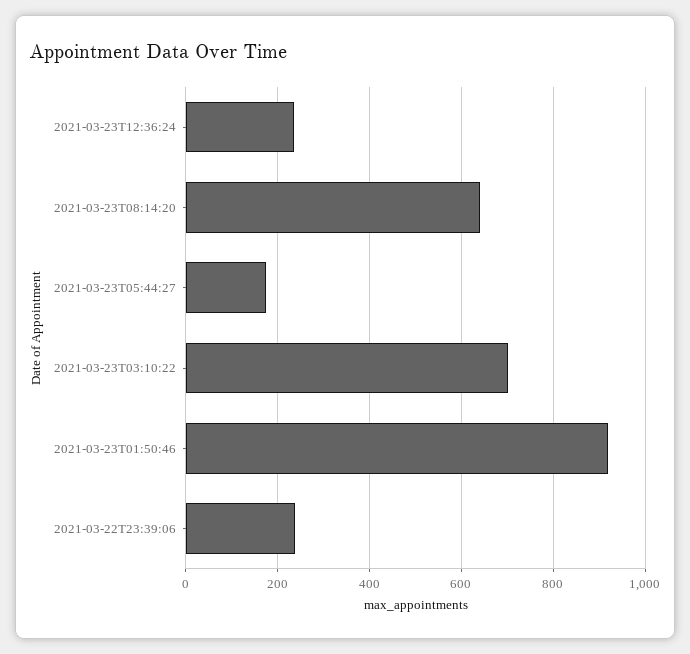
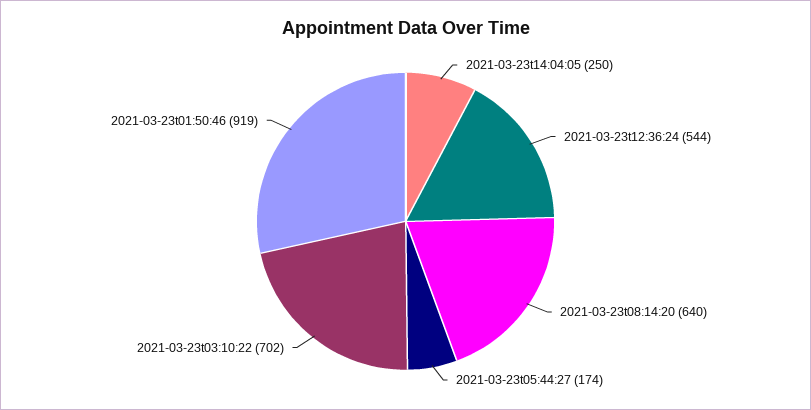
2021-03-23T12:36:24: 240 -> 544
2021-03-22T23:39:06: 240 -> none
2021-03-23t14:04:05: none -> 250

